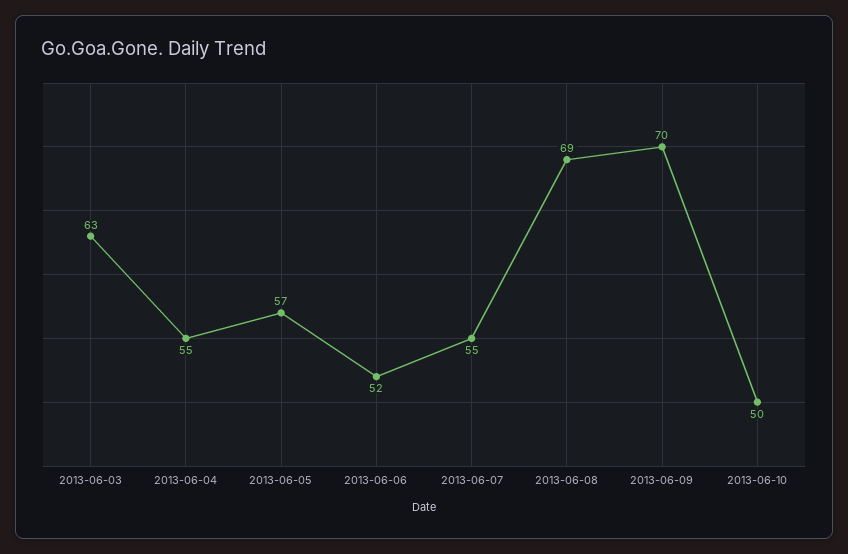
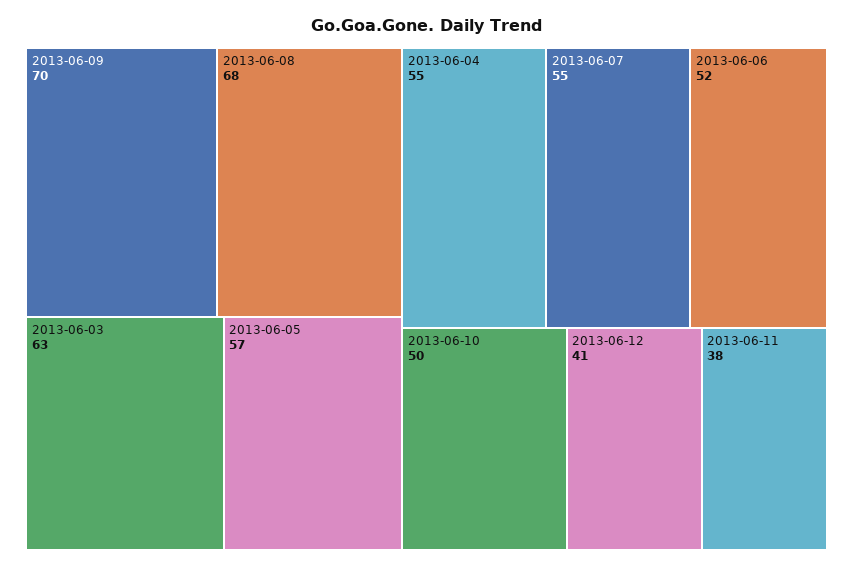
2013-06-08: 69 -> 68
2013-06-12: none -> 41
2013-06-11: none -> 38

